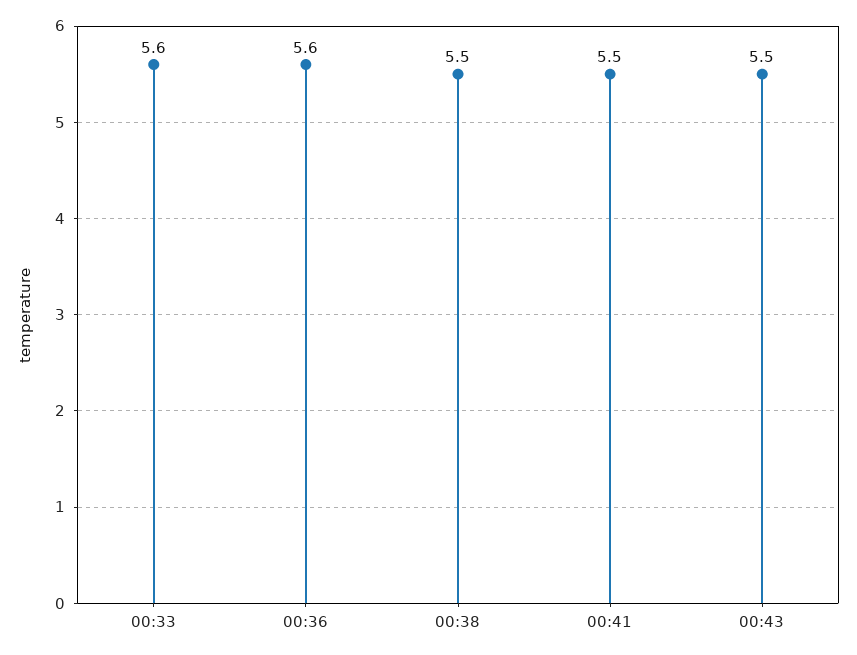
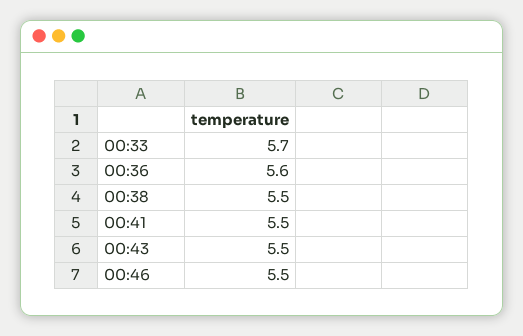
00:33: 5.6 -> 5.7
00:46: none -> 5.5

